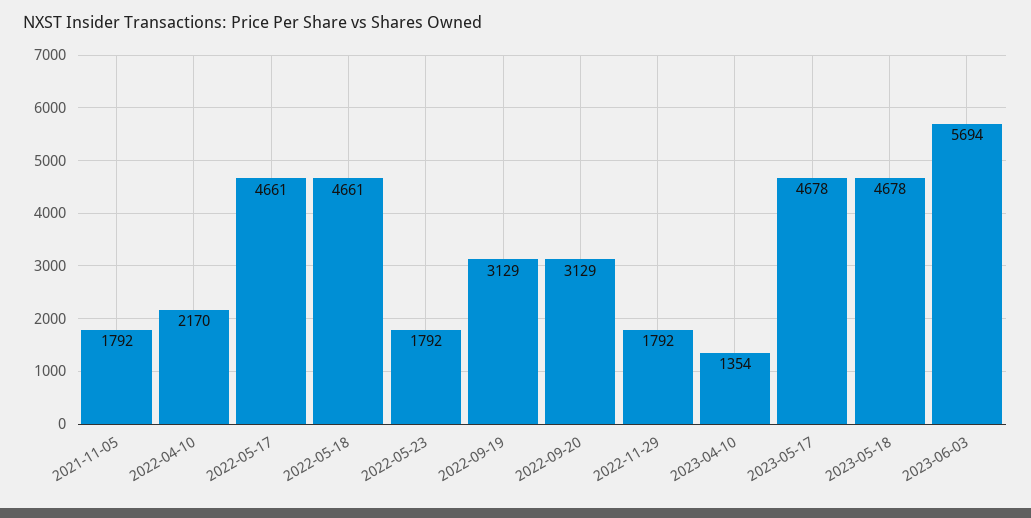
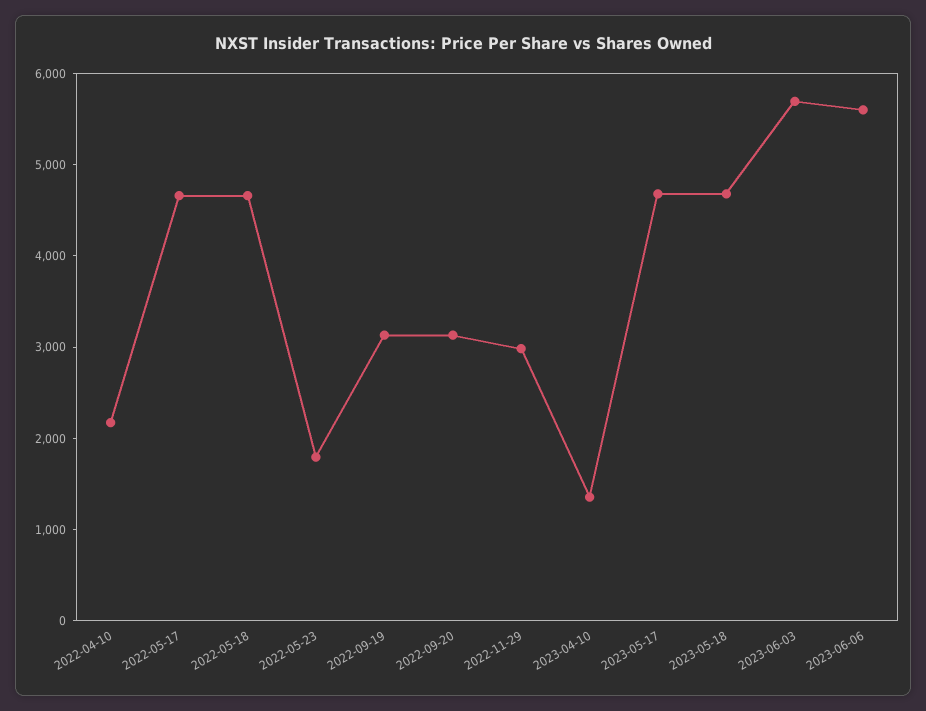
2021-11-05: 1792 -> none
2022-11-29: 1792 -> 3000
2023-06-06: none -> 5600

